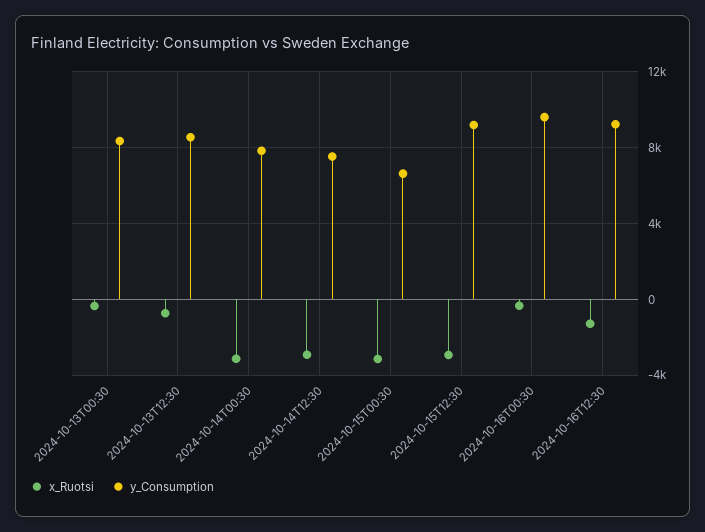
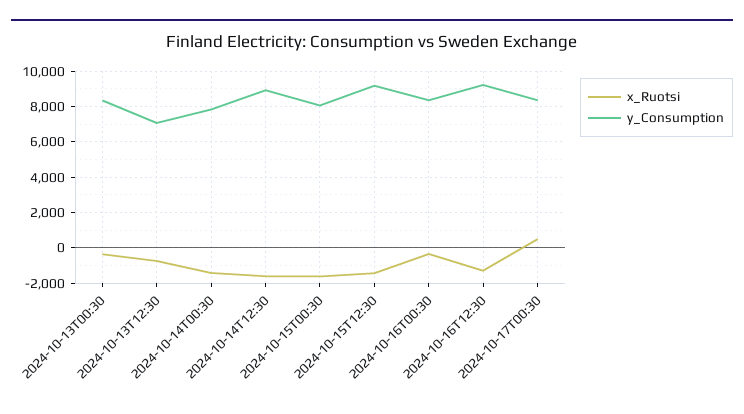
y_Consumption, 2024-10-13T12:30: 8500 -> 7000
x_Ruotsi, 2024-10-14T00:30: -3000 -> -1500
x_Ruotsi, 2024-10-14T12:30: -3000 -> -1500
y_Consumption, 2024-10-14T12:30: 7500 -> 9000
x_Ruotsi, 2024-10-15T00:30: -3000 -> -1500
y_Consumption, 2024-10-15T00:30: 6500 -> 8000
x_Ruotsi, 2024-10-15T12:30: -3000 -> -1500
y_Consumption, 2024-10-16T00:30: 9500 -> 8500
x_Ruotsi, 2024-10-17T00:30: none -> 500
y_Consumption, 2024-10-17T00:30: none -> 8500

